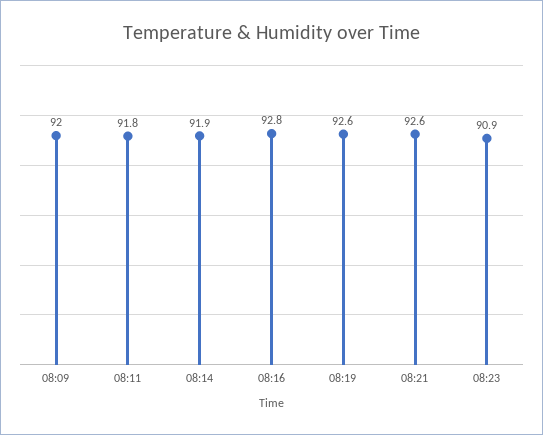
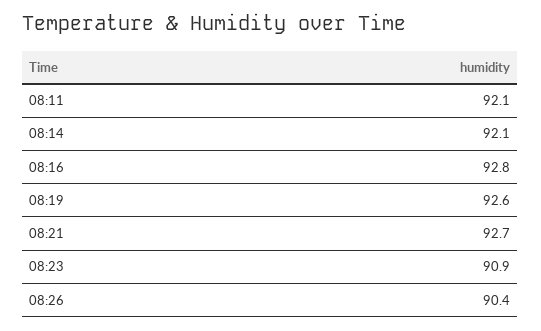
08:09: 92 -> none
08:11: 91.8 -> 92.1
08:14: 91.9 -> 92.1
08:21: 92.6 -> 92.7
08:26: none -> 90.4

